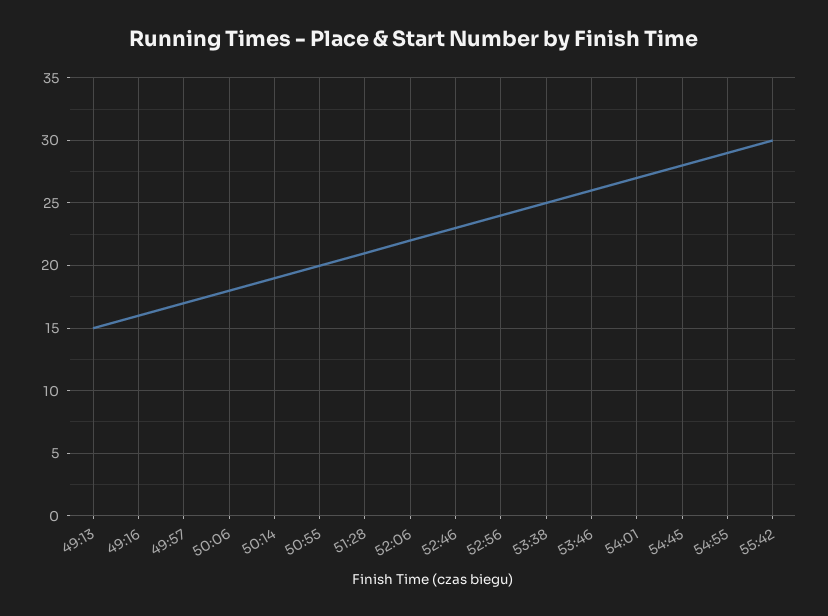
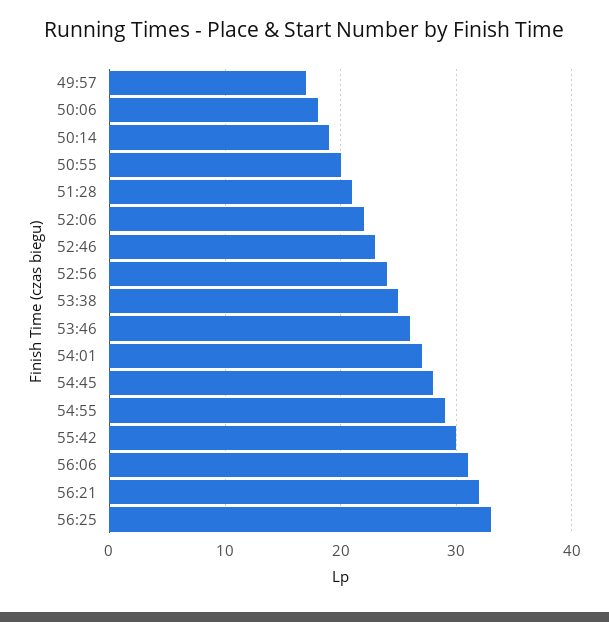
49:13: 15 -> none
49:16: 16 -> none
56:06: none -> 31
56:21: none -> 32
56:25: none -> 33

